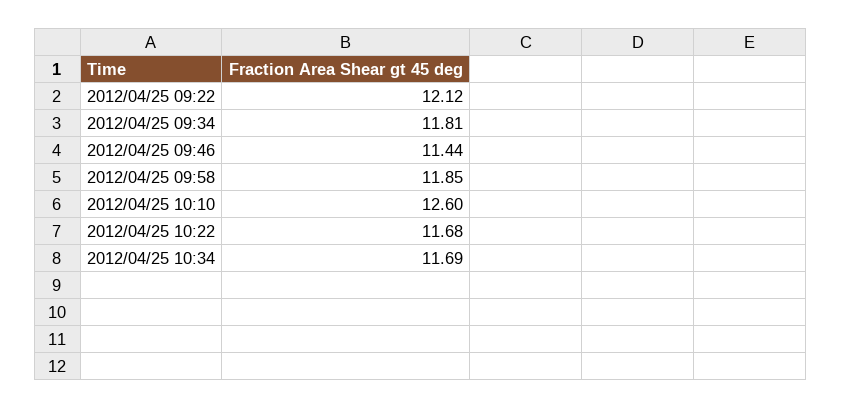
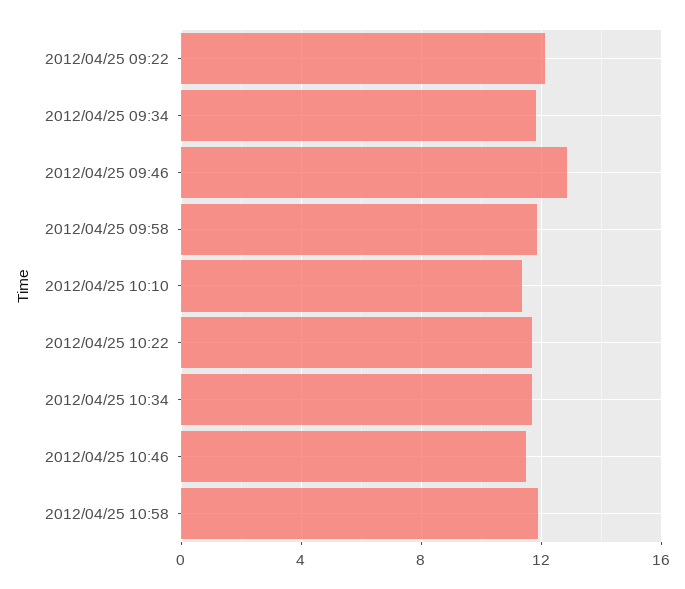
2012/04/25 09:46: 11.44 -> 13
2012/04/25 10:10: 12.6 -> 11.5
2012/04/25 10:46: none -> 11.5
2012/04/25 10:58: none -> 12

